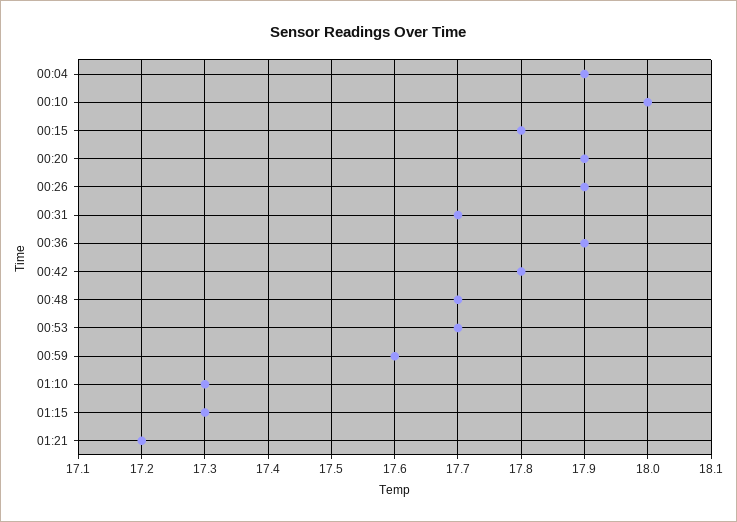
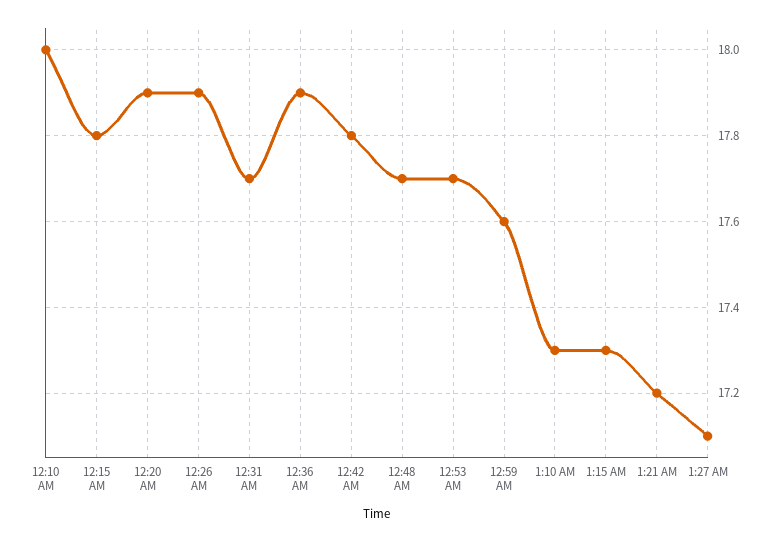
00:04: 17.9 -> none
1:27 AM: none -> 17.1

